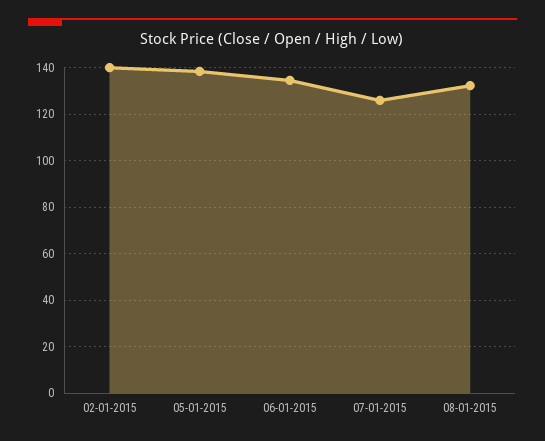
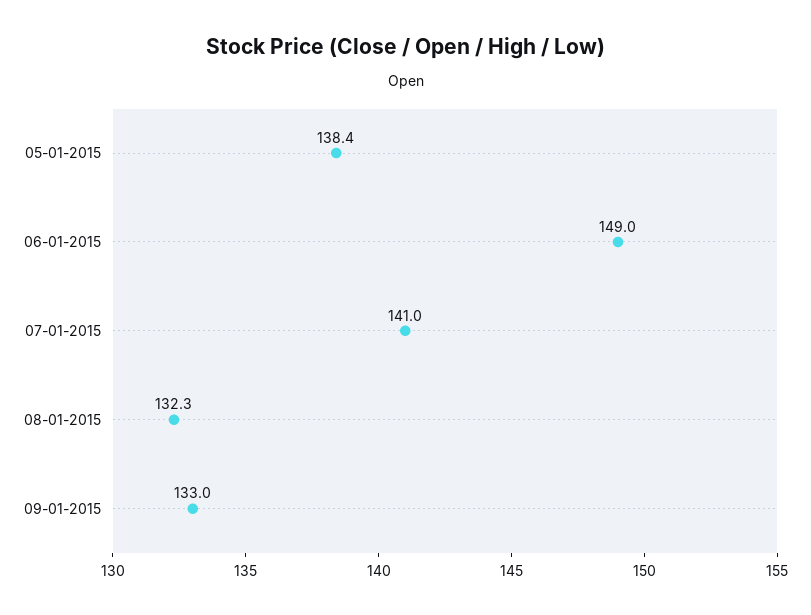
02-01-2015: 140 -> none
06-01-2015: 135 -> 149
07-01-2015: 125 -> 141
09-01-2015: none -> 133

